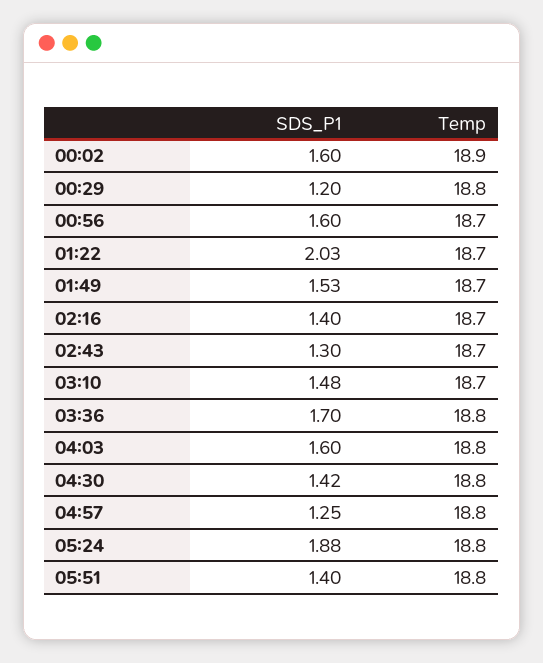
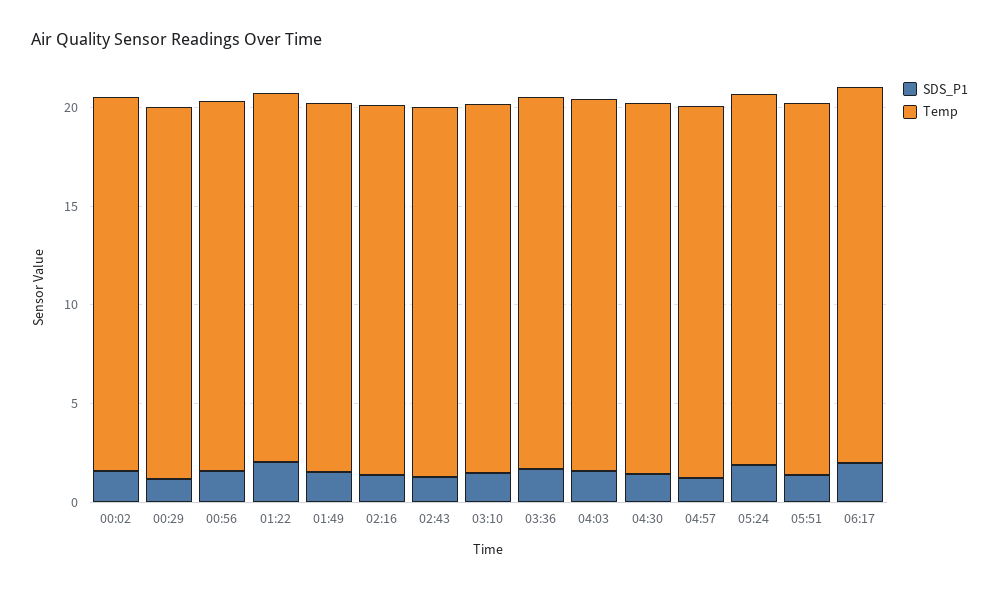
SDS_P1, 06:17: none -> 2
Temp, 06:17: none -> 19

